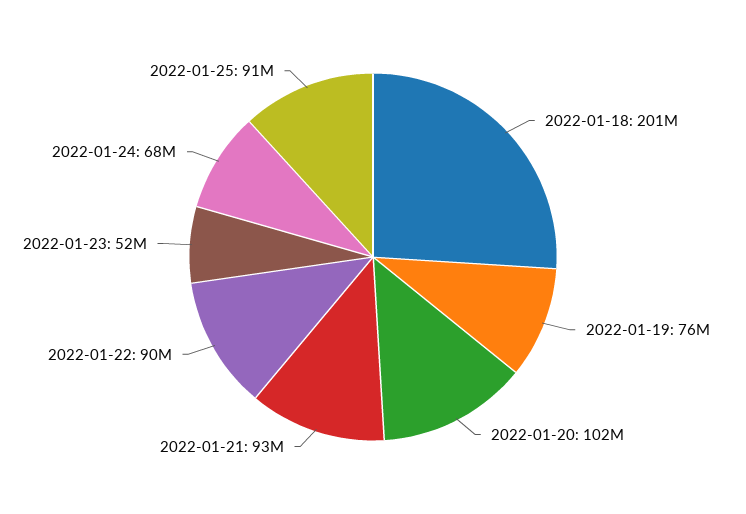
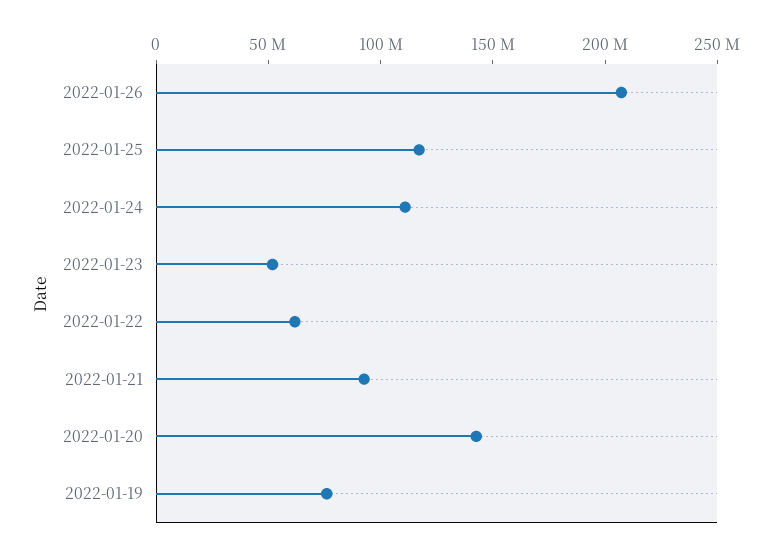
2022-01-18: 201000000 -> none
2022-01-20: 102000000 -> 140000000
2022-01-22: 90000000 -> 60000000
2022-01-24: 68000000 -> 110000000
2022-01-25: 91000000 -> 120000000
2022-01-26: none -> 210000000

